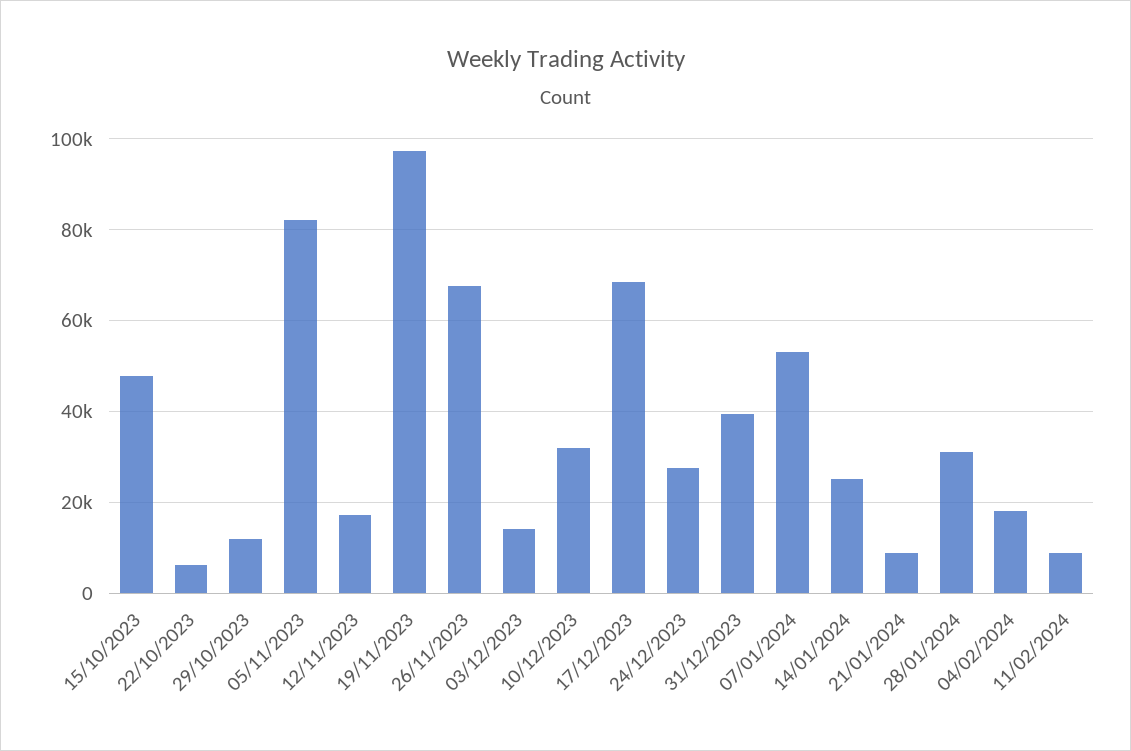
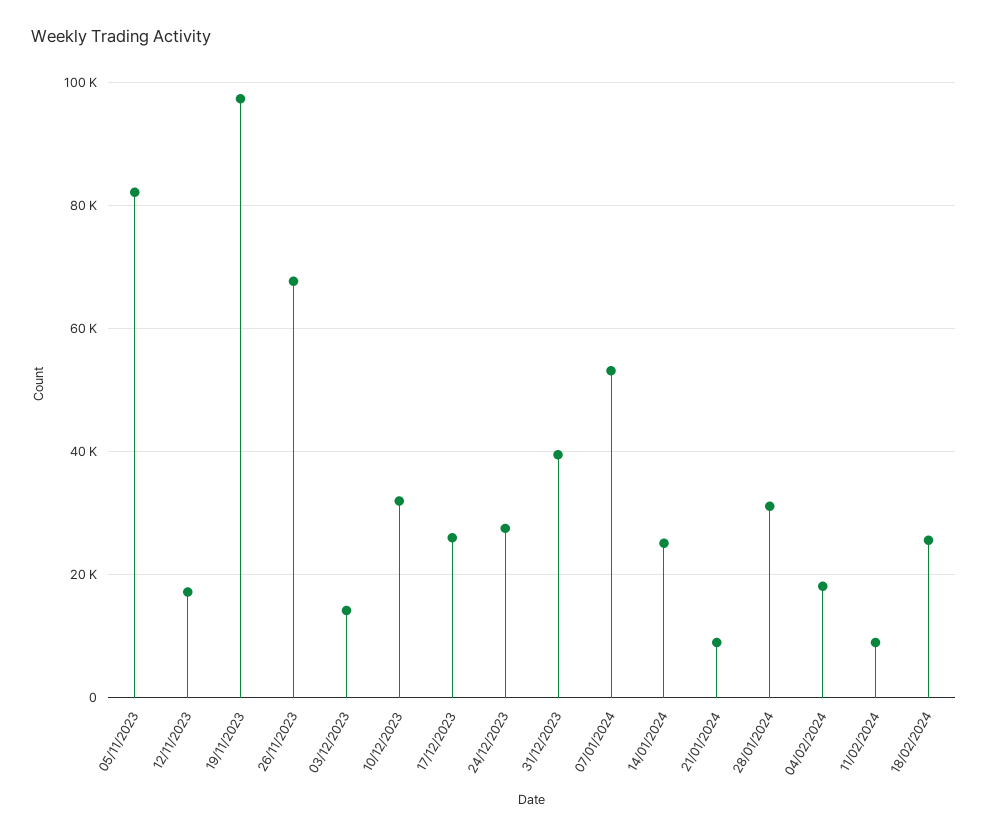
15/10/2023: 48000 -> none
22/10/2023: 6000 -> none
29/10/2023: 12000 -> none
17/12/2023: 68000 -> 26000
18/02/2024: none -> 26000

